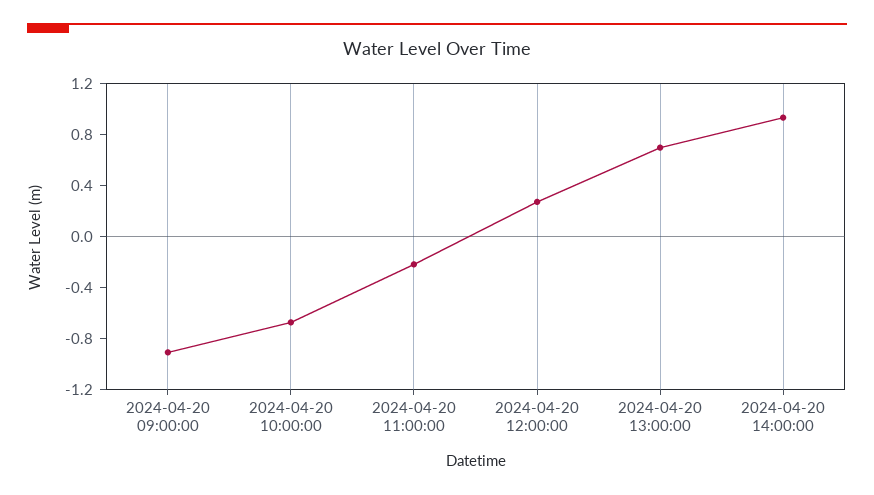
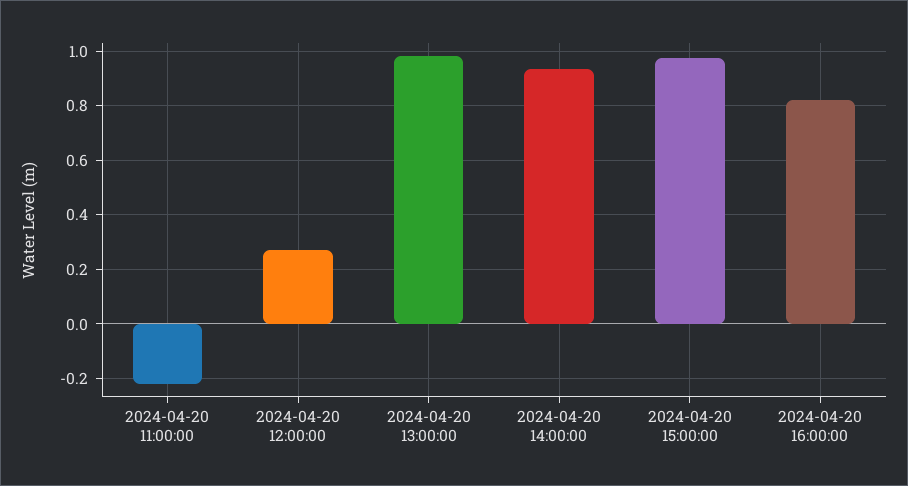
2024-04-20 09:00:00: -0.9 -> none
2024-04-20 10:00:00: -0.7 -> none
2024-04-20 13:00:00: 0.7 -> 0.975
2024-04-20 15:00:00: none -> 0.975
2024-04-20 16:00:00: none -> 0.825

